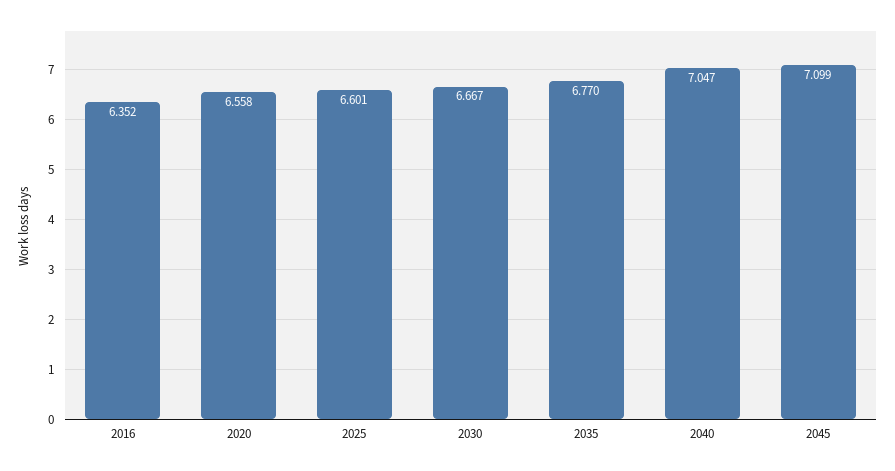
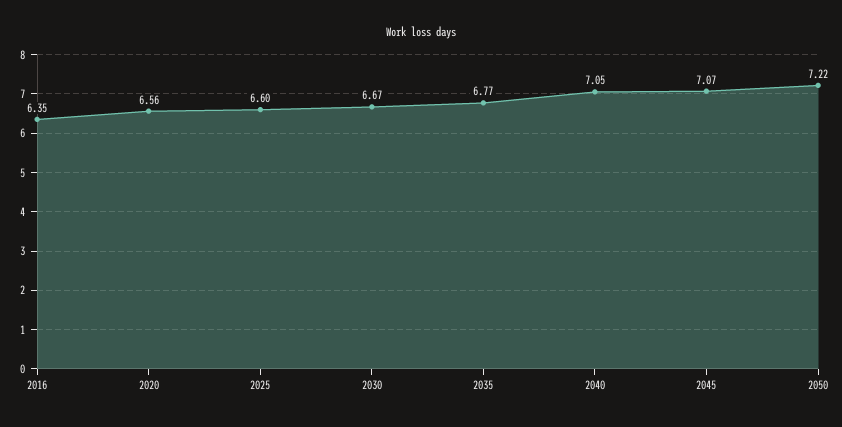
2045: 7.099 -> 7.07
2050: none -> 7.22

